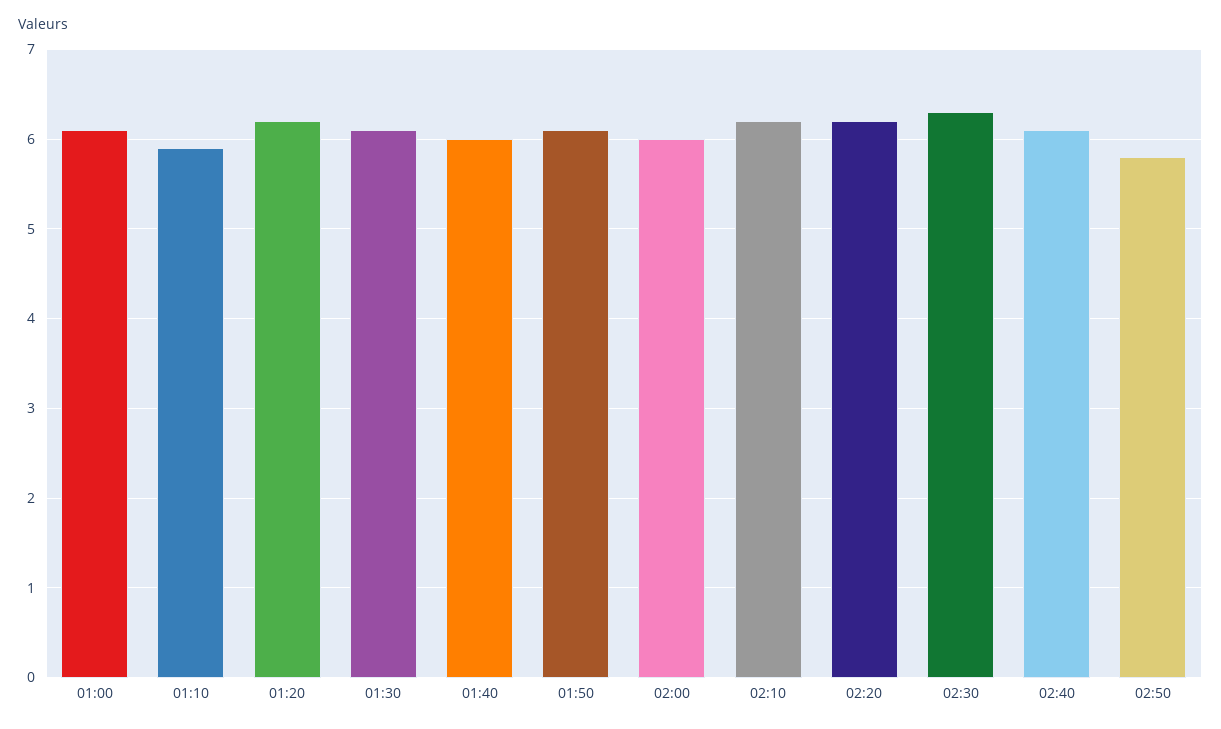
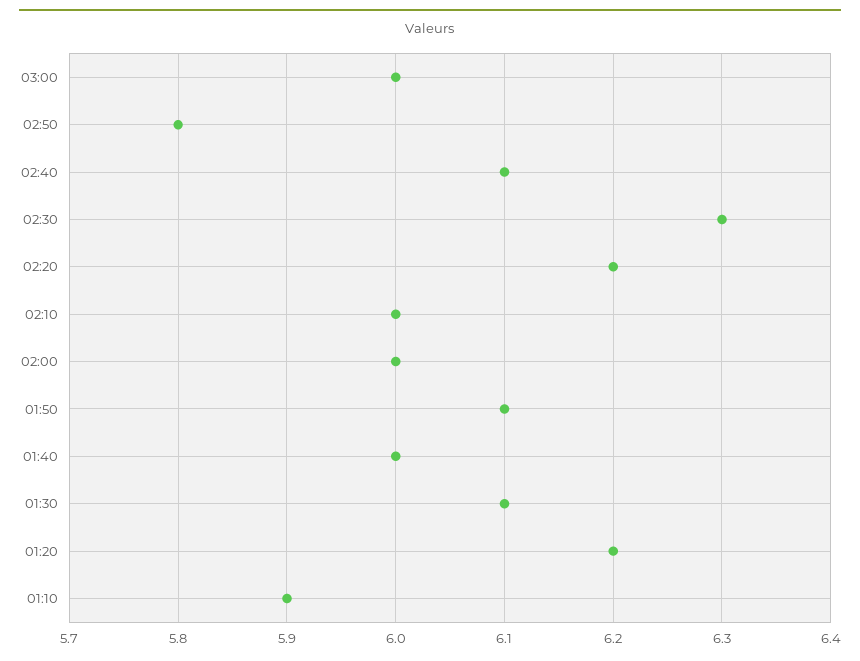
01:00: 6.1 -> none
02:10: 6.2 -> 6
03:00: none -> 6

